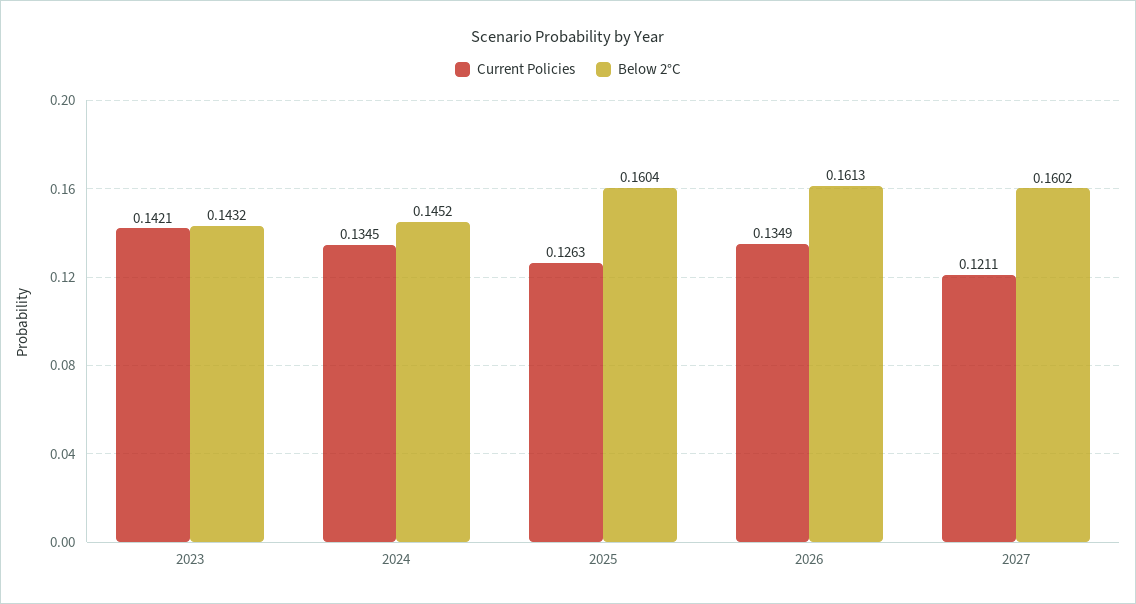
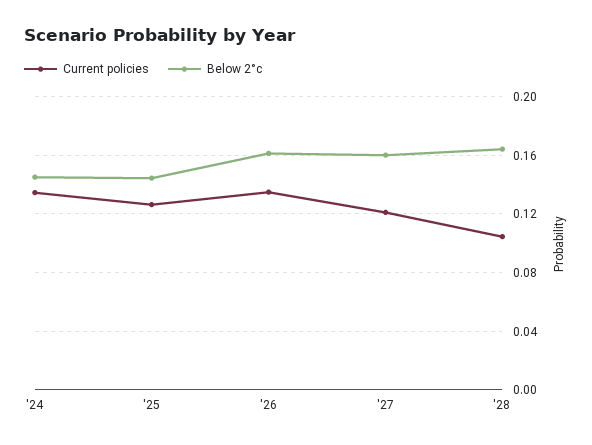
Current Policies, 2023: 0.1421 -> none
Below 2°C, 2023: 0.1432 -> none
Below 2°C, 2025: 0.1604 -> 0.145
Current Policies, '28: none -> 0.105
Below 2°C, '28: none -> 0.165

